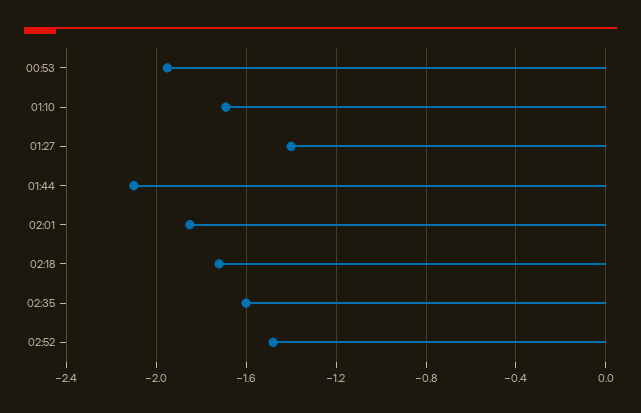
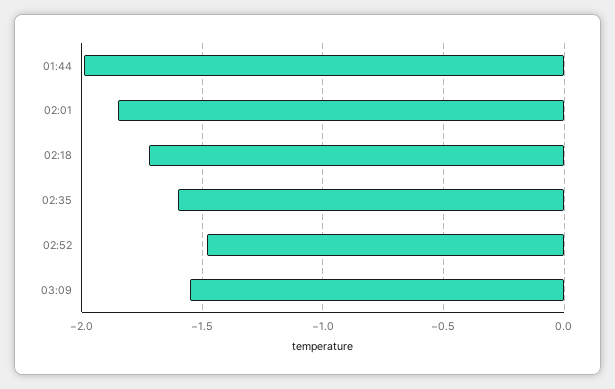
00:53: -1.95 -> none
01:10: -1.7 -> none
01:27: -1.4 -> none
01:44: -2.1 -> -2
03:09: none -> -1.55

